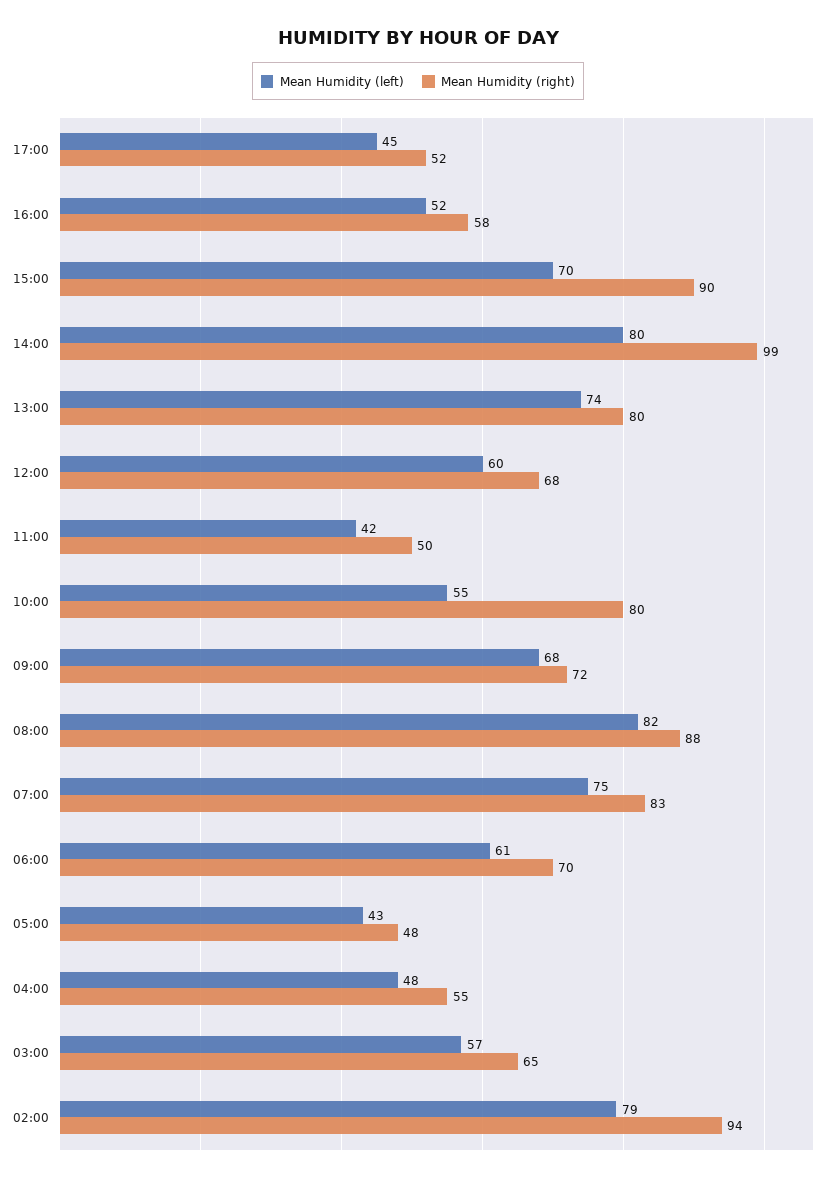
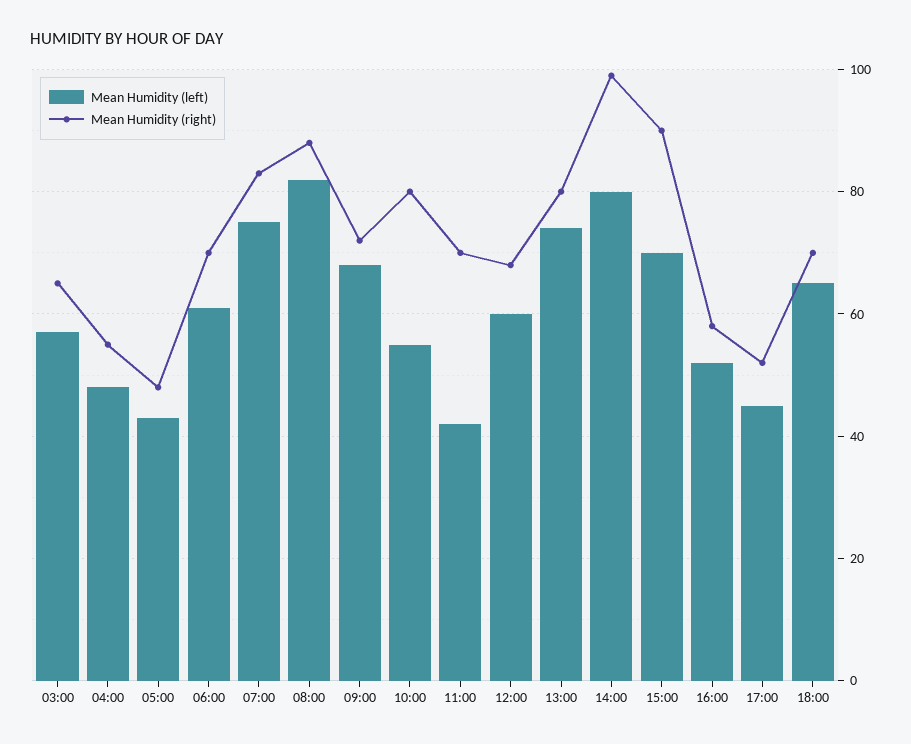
Mean Humidity (right), 11:00: 50 -> 70
Mean Humidity (left), 02:00: 79 -> none
Mean Humidity (right), 02:00: 94 -> none
Mean Humidity (left), 18:00: none -> 65
Mean Humidity (right), 18:00: none -> 70

